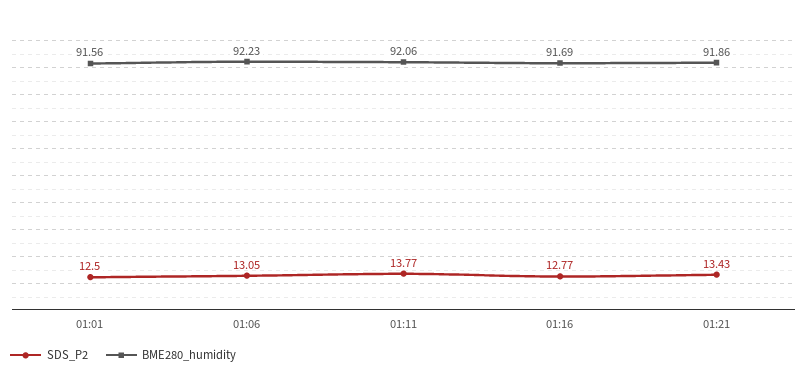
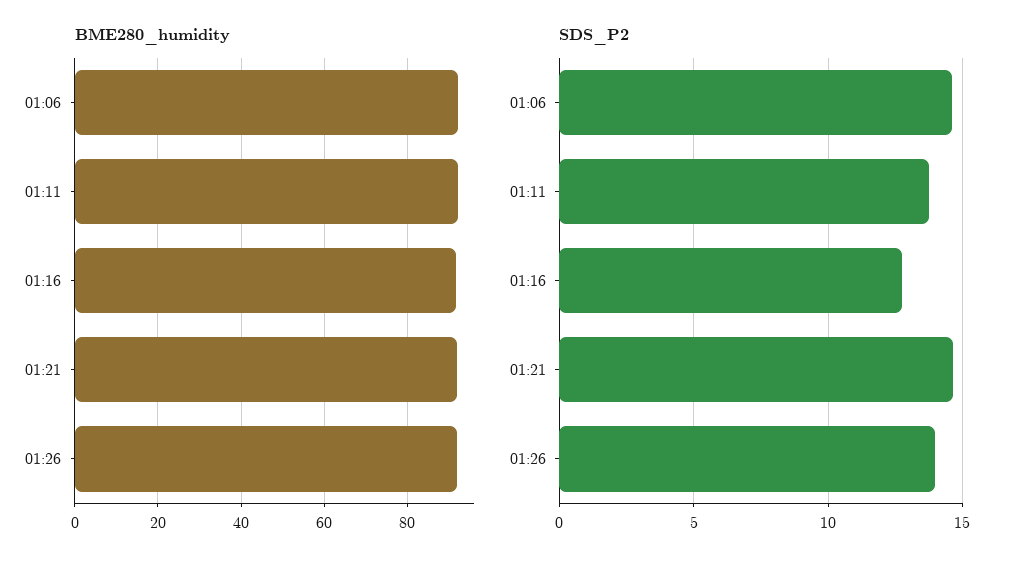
SDS_P2, 01:01: 12.5 -> none
BME280_humidity, 01:01: 91.56 -> none
SDS_P2, 01:06: 13.05 -> 14.5
SDS_P2, 01:21: 13.43 -> 14.5
BME280_humidity, 01:26: none -> 92
SDS_P2, 01:26: none -> 14

